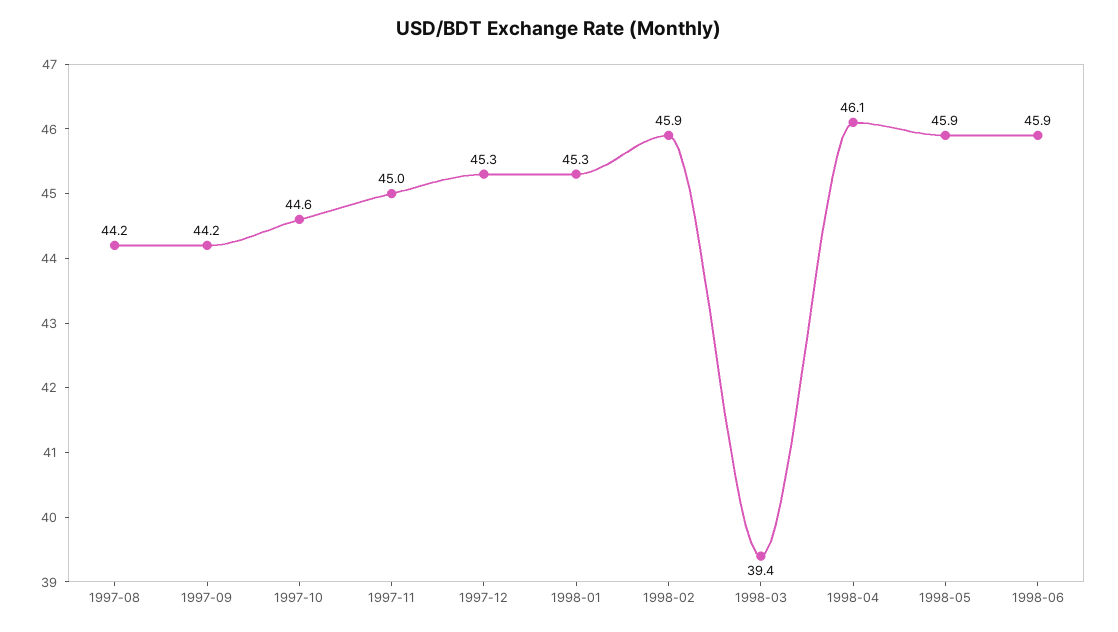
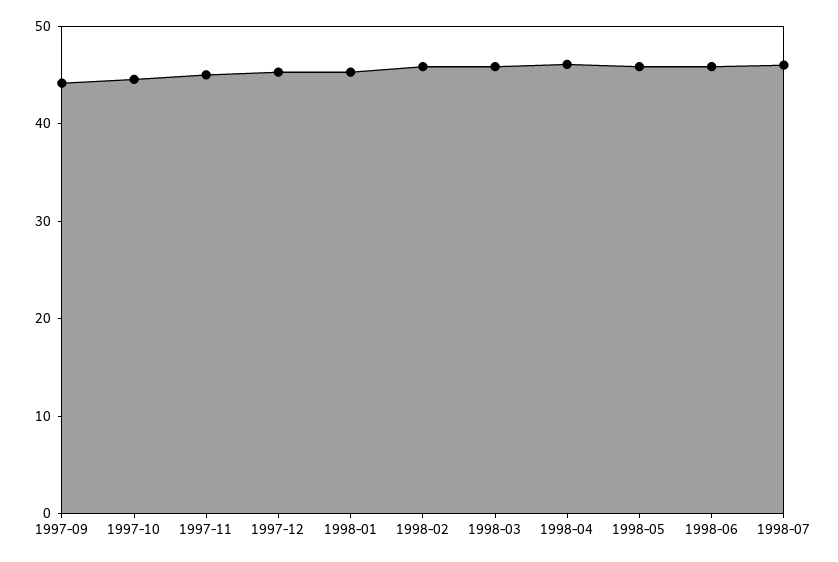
1997-08: 44.2 -> none
1998-03: 39.4 -> 46
1998-07: none -> 46

